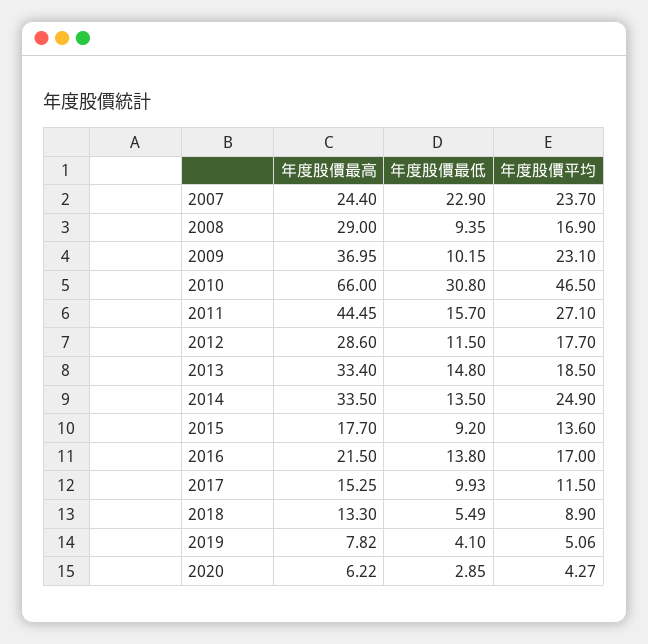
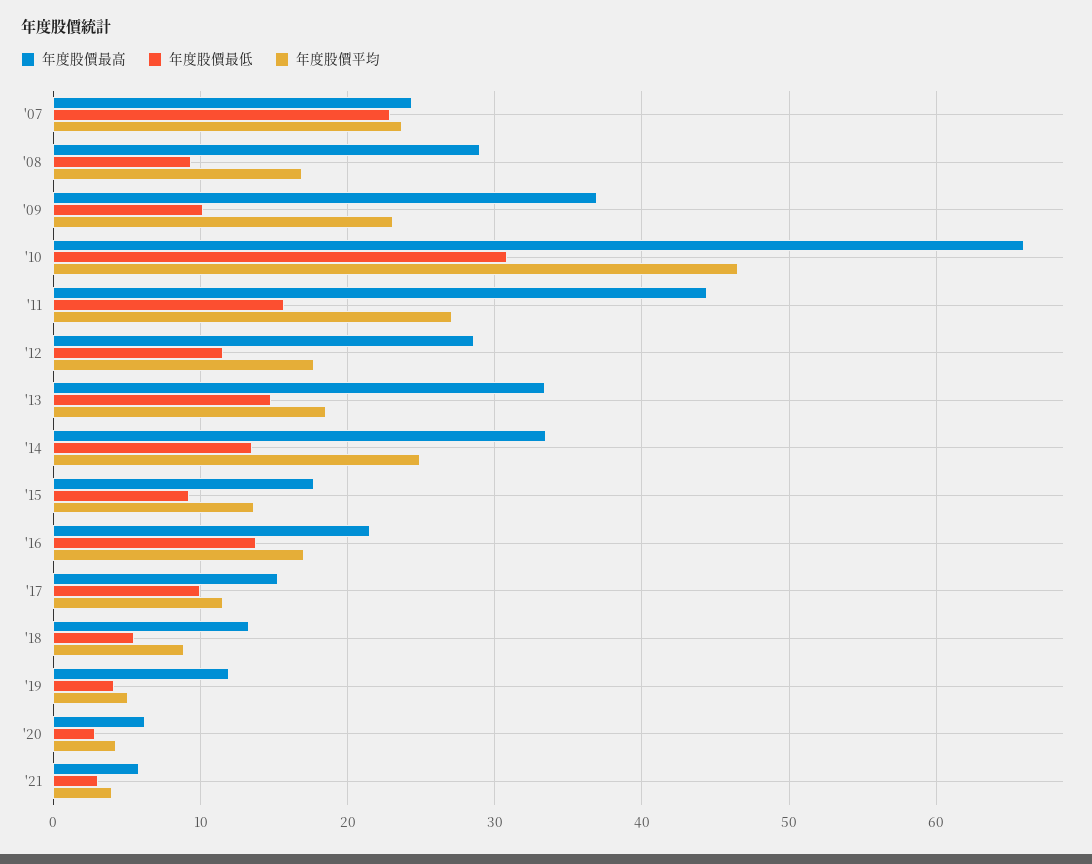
年度股價最高, 2019: 7.82 -> 12
年度股價最高, '21: none -> 6
年度股價最低, '21: none -> 3
年度股價平均, '21: none -> 4

